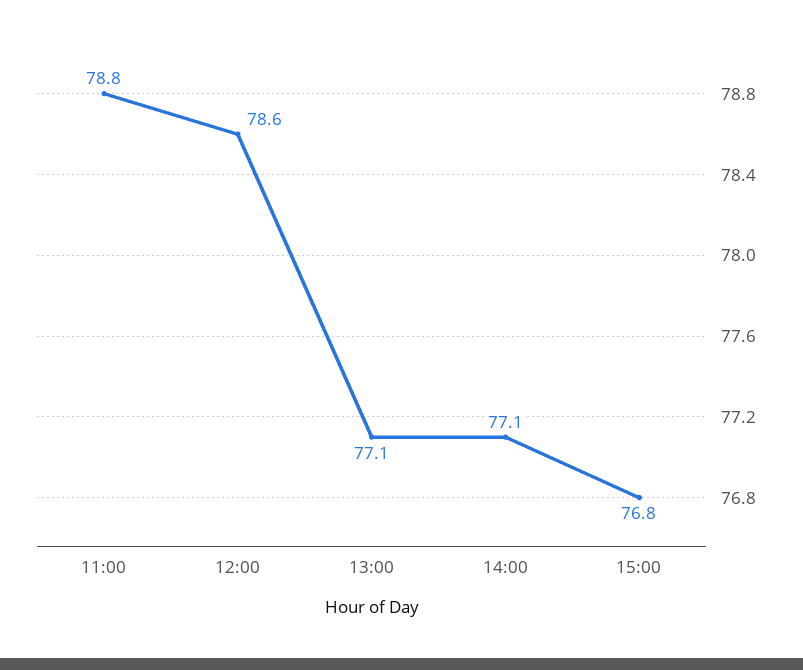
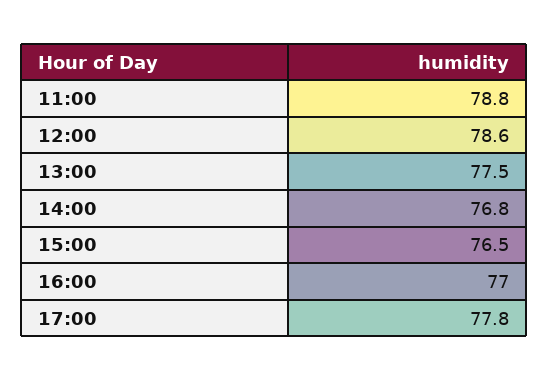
13:00: 77.1 -> 77.5
14:00: 77.1 -> 76.8
15:00: 76.8 -> 76.5
16:00: none -> 77
17:00: none -> 77.8

